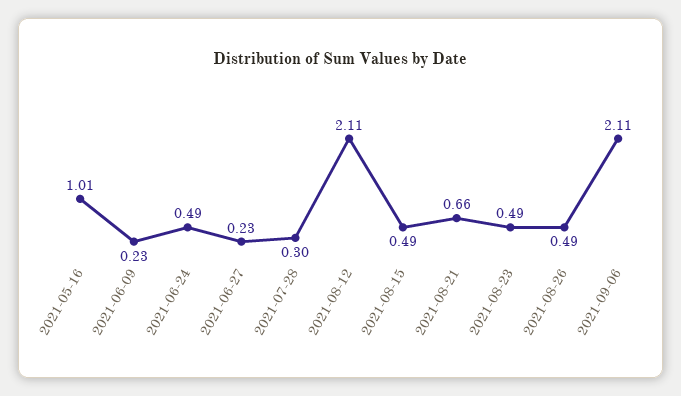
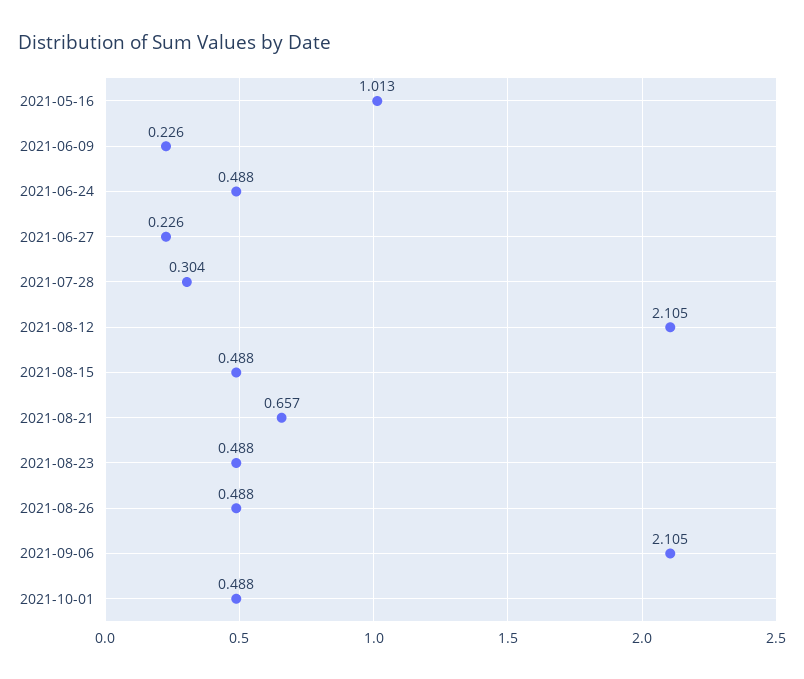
2021-10-01: none -> 0.488

